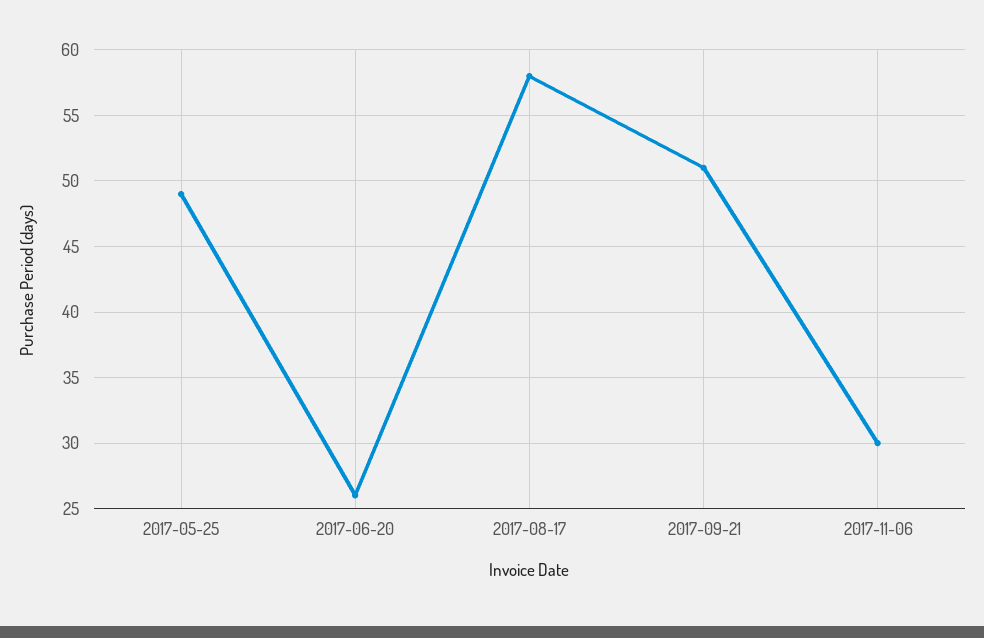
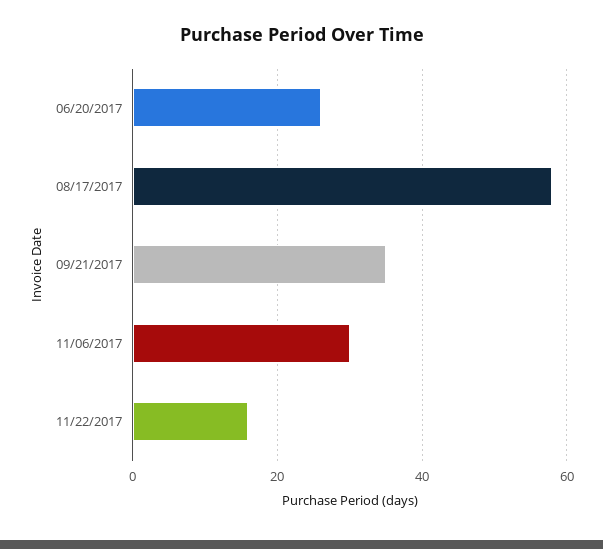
2017-05-25: 49 -> none
2017-09-21: 51 -> 35
11/22/2017: none -> 15

